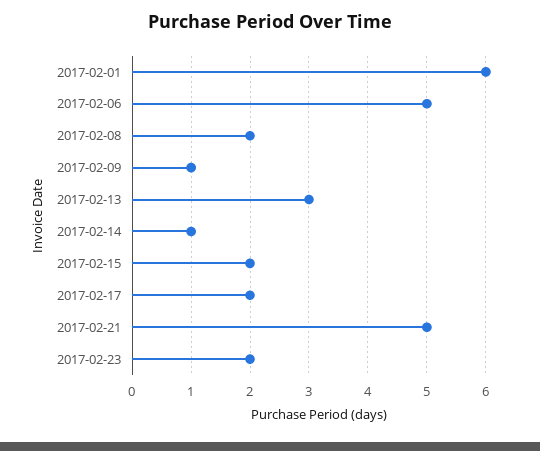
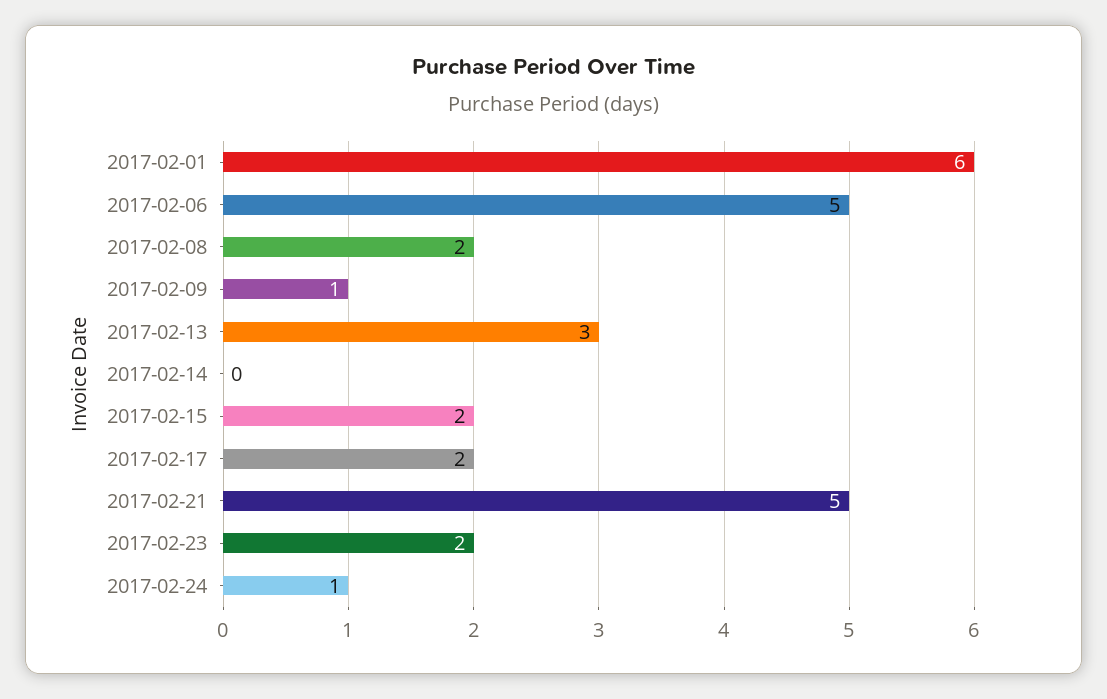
2017-02-14: 1 -> 0
2017-02-24: none -> 1

